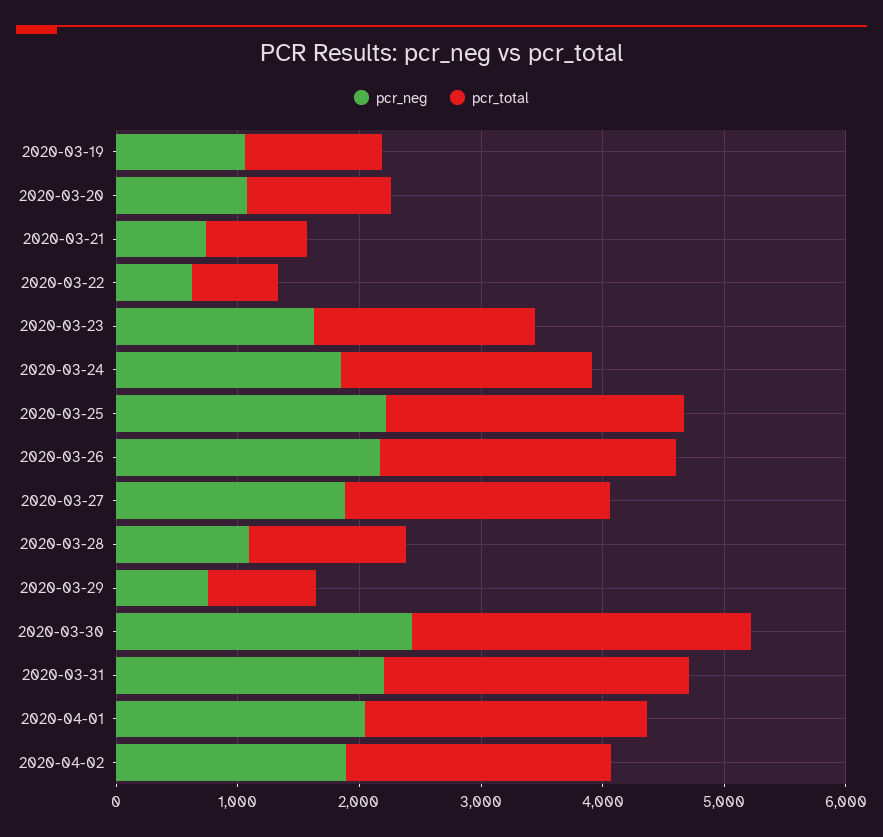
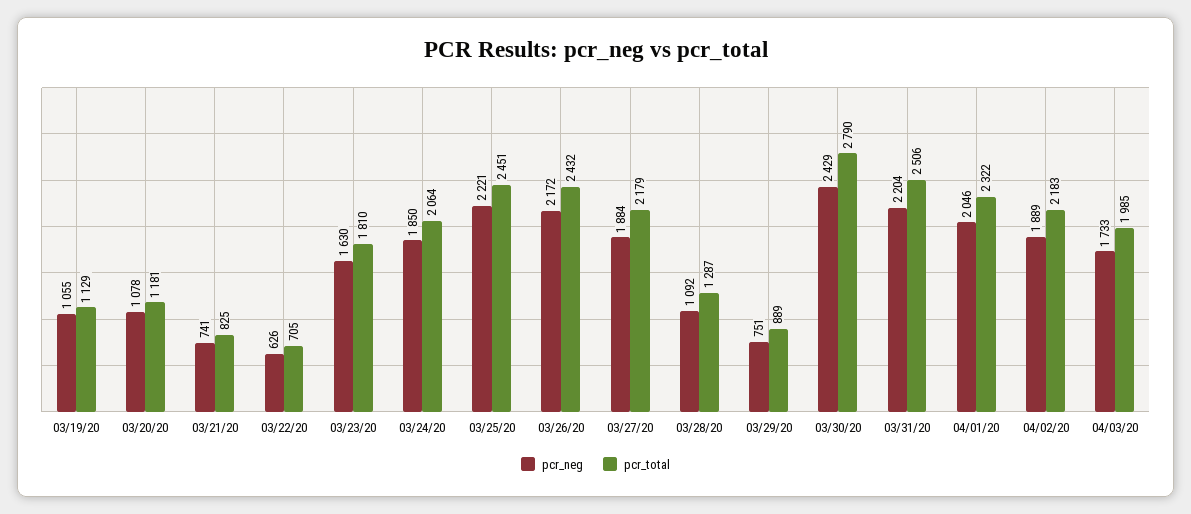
pcr_neg, 04/03/20: none -> 1733
pcr_total, 04/03/20: none -> 1985

